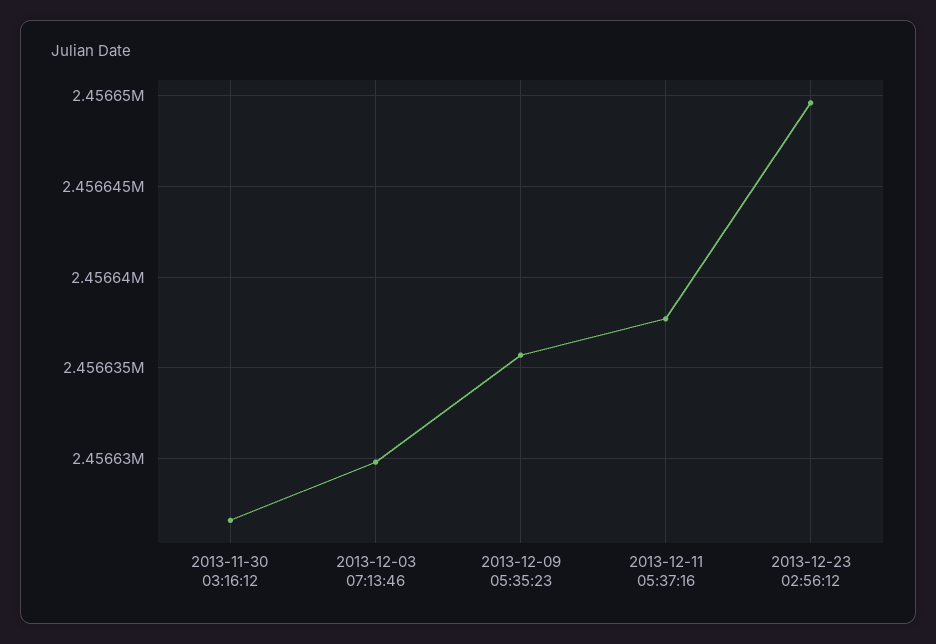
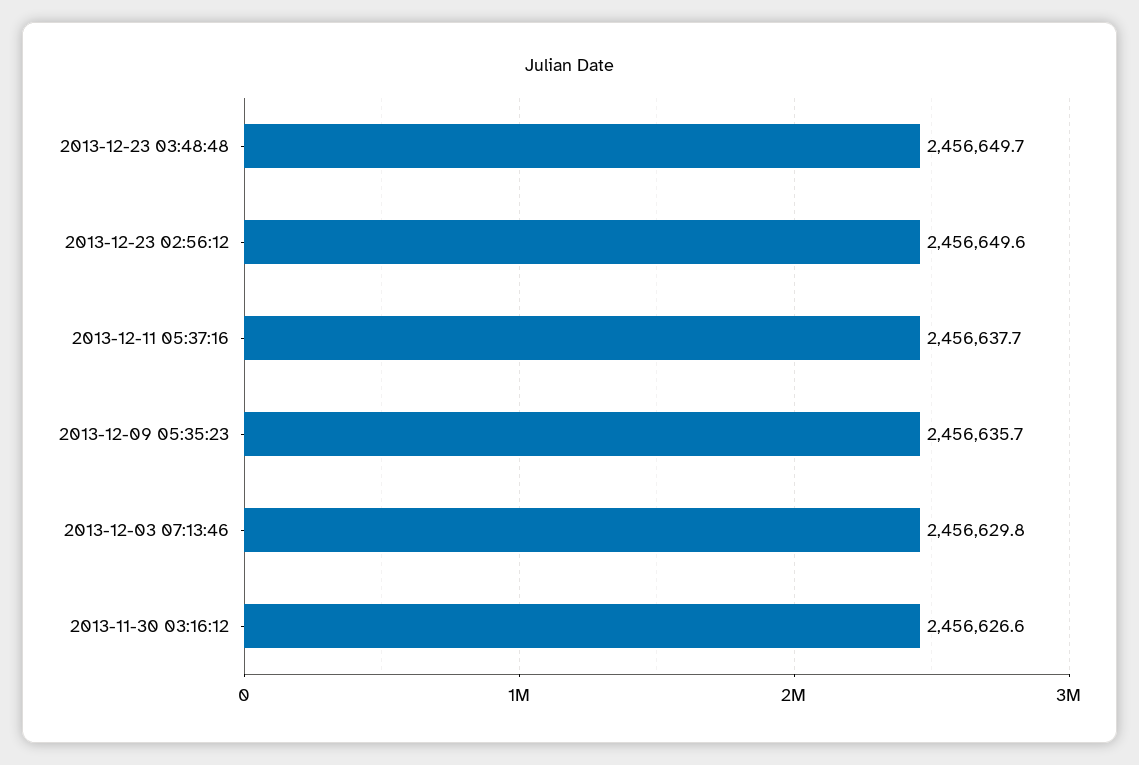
2013-12-23 03:48:48: none -> 2456649.7

